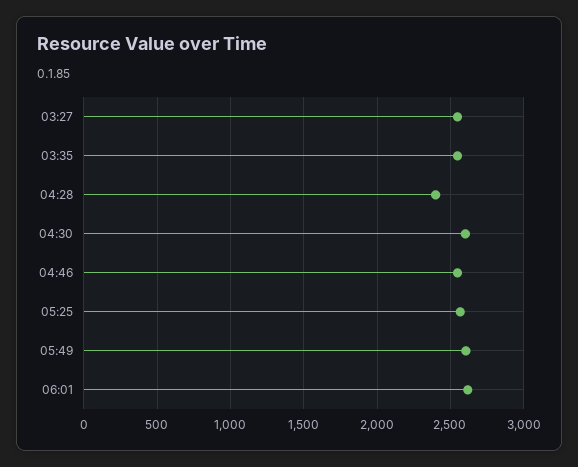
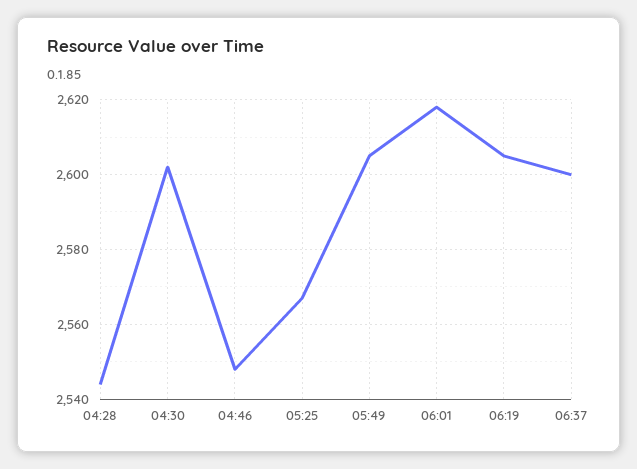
03:27: 2550 -> none
03:35: 2550 -> none
04:28: 2400 -> 2545
06:19: none -> 2605
06:37: none -> 2600

